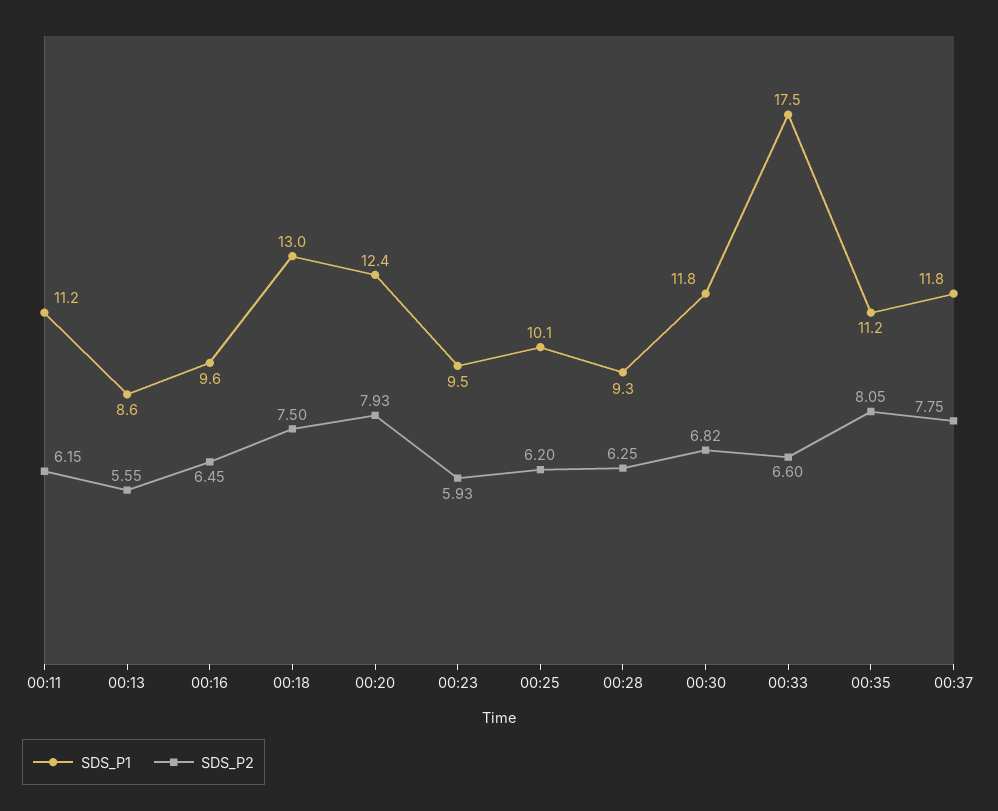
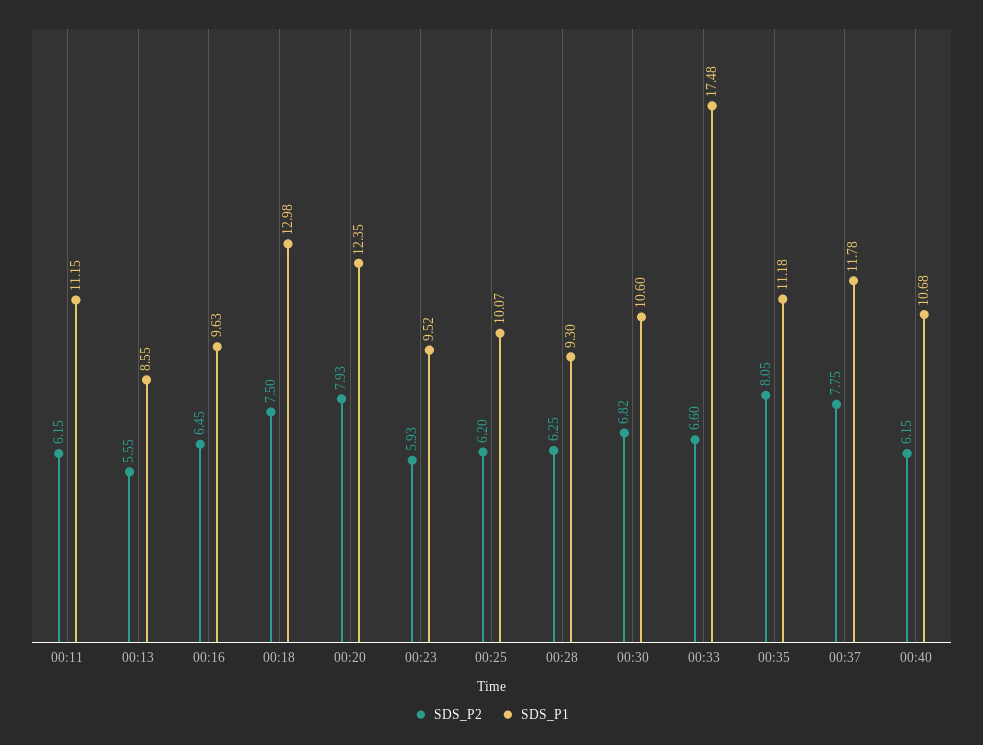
SDS_P1, 00:30: 11.8 -> 10.6
SDS_P2, 00:40: none -> 6.15
SDS_P1, 00:40: none -> 10.68

